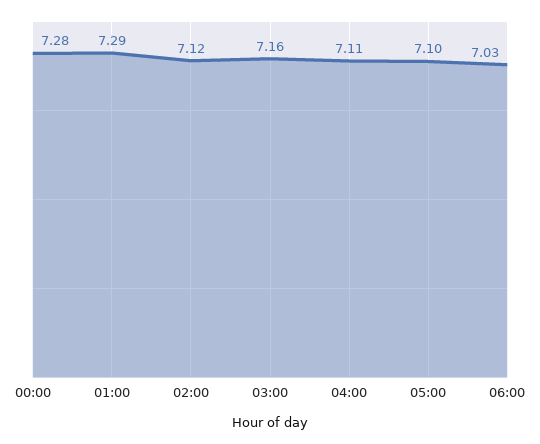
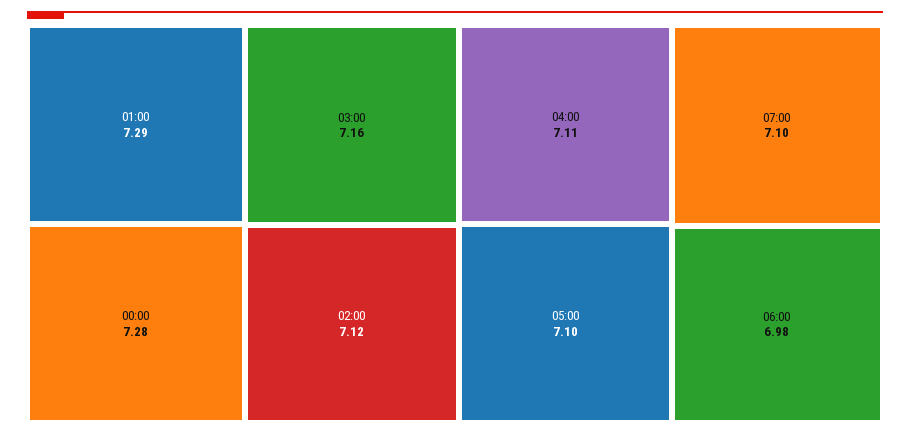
06:00: 7.03 -> 6.98
07:00: none -> 7.1

